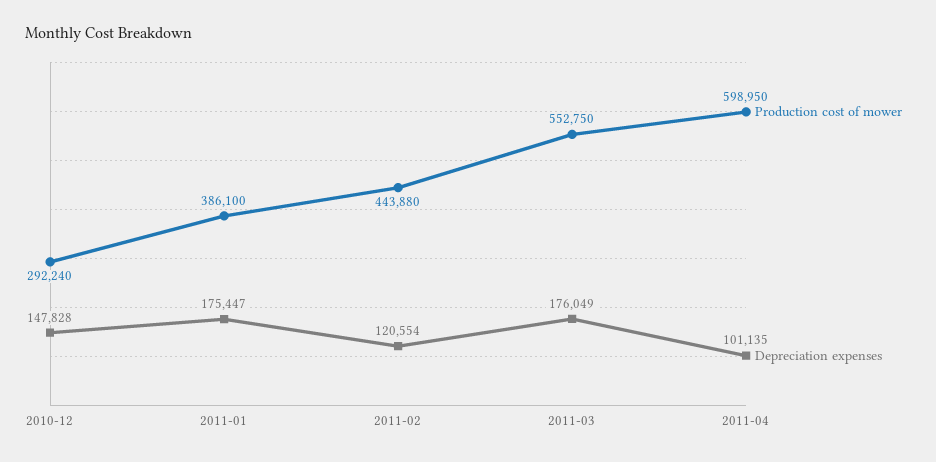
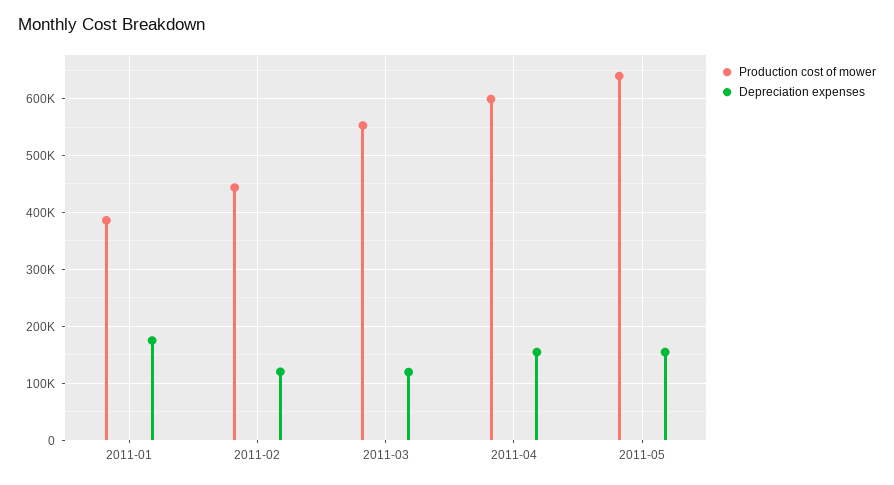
Production cost of mower, 2010-12: 292240 -> none
Depreciation expenses, 2010-12: 147828 -> none
Depreciation expenses, 2011-03: 176049 -> 120000
Depreciation expenses, 2011-04: 101135 -> 160000
Production cost of mower, 2011-05: none -> 640000
Depreciation expenses, 2011-05: none -> 160000

